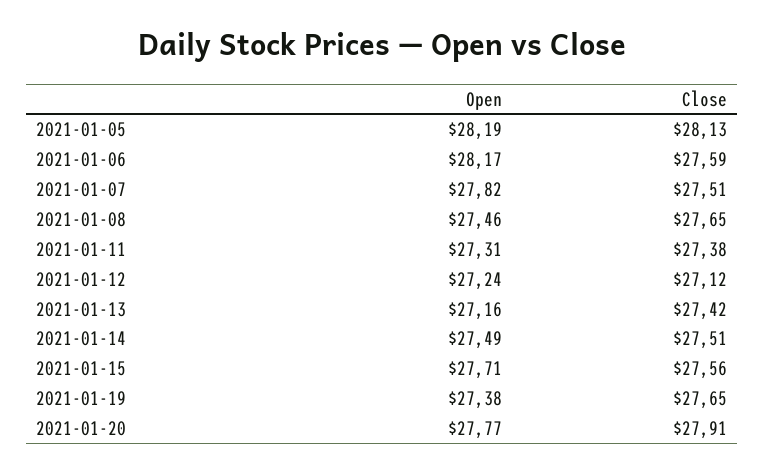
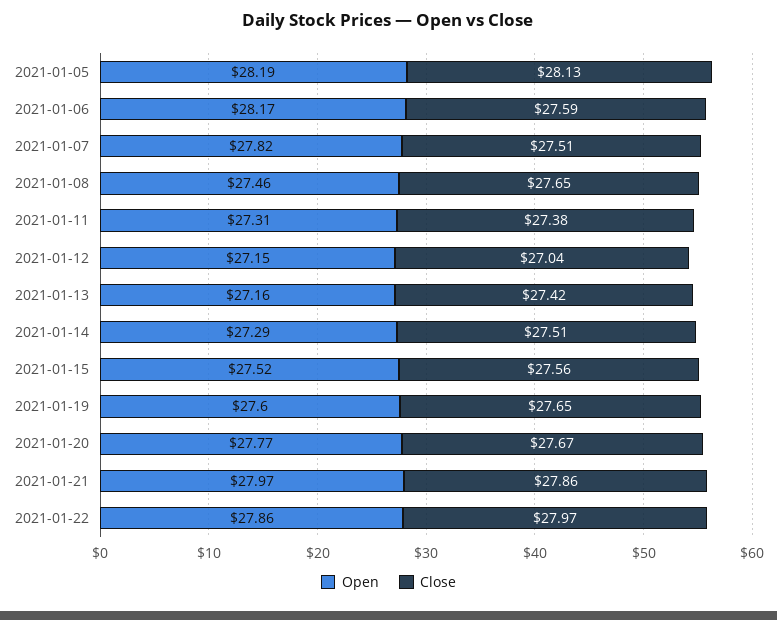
Open, 2021-01-12: 27.24 -> 27.15
Close, 2021-01-12: 27.12 -> 27.04
Open, 2021-01-14: 27.49 -> 27.29
Open, 2021-01-15: 27.71 -> 27.52
Open, 2021-01-19: 27.38 -> 27.6
Close, 2021-01-20: 27.91 -> 27.67
Open, 2021-01-21: none -> 27.97
Close, 2021-01-21: none -> 27.86
Open, 2021-01-22: none -> 27.86
Close, 2021-01-22: none -> 27.97

